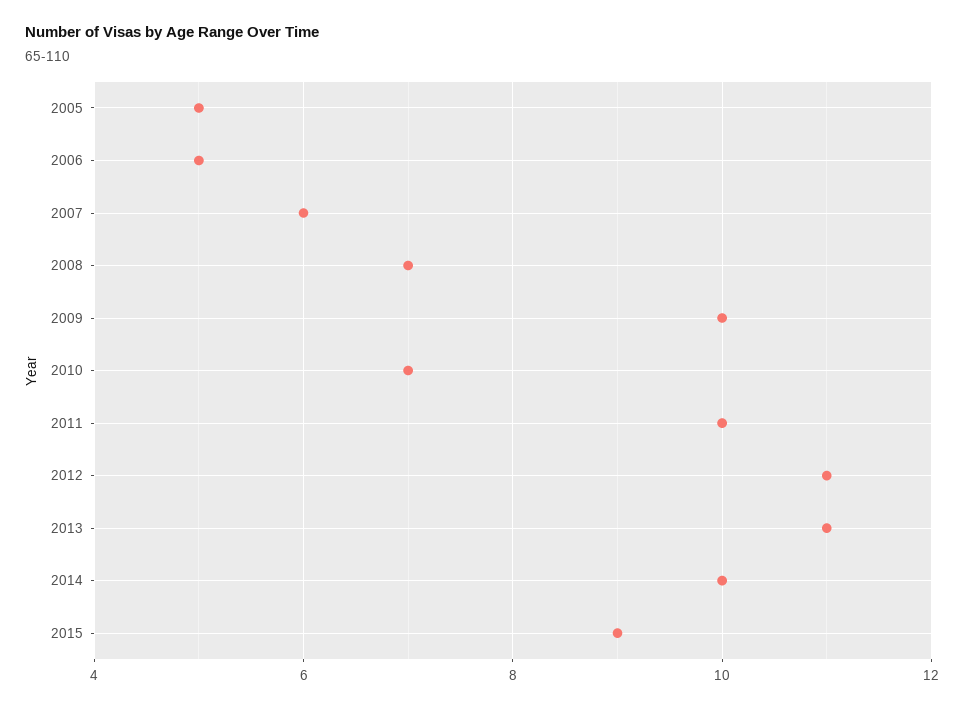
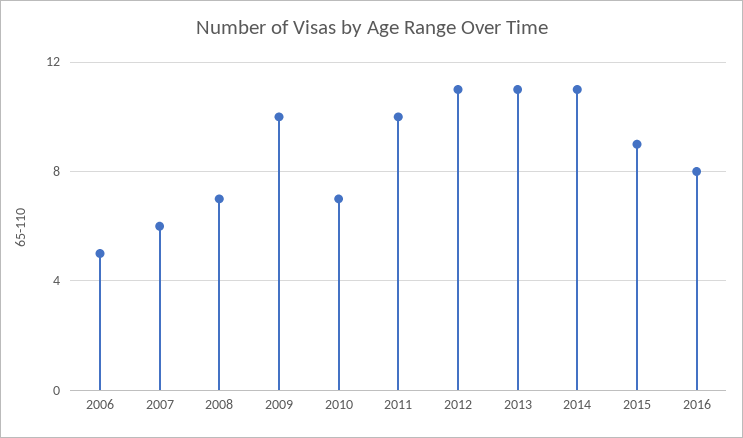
2005: 5 -> none
2014: 10 -> 11
2016: none -> 8

